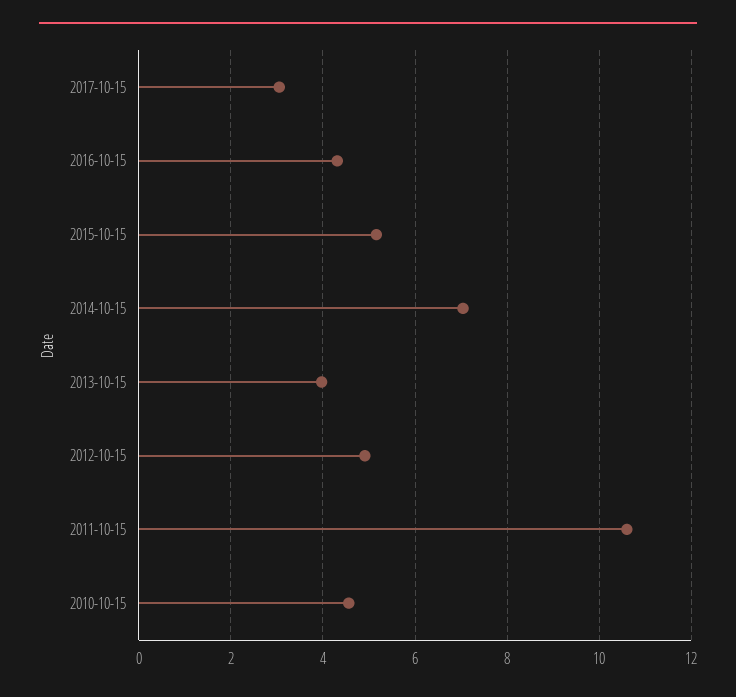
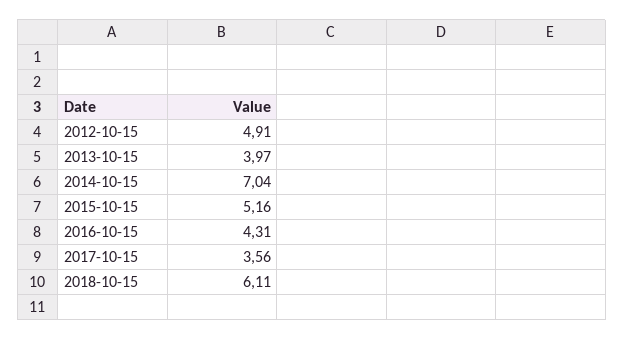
2017-10-15: 3 -> 3.56
2011-10-15: 10.6 -> none
2010-10-15: 4.6 -> none
2018-10-15: none -> 6.11

